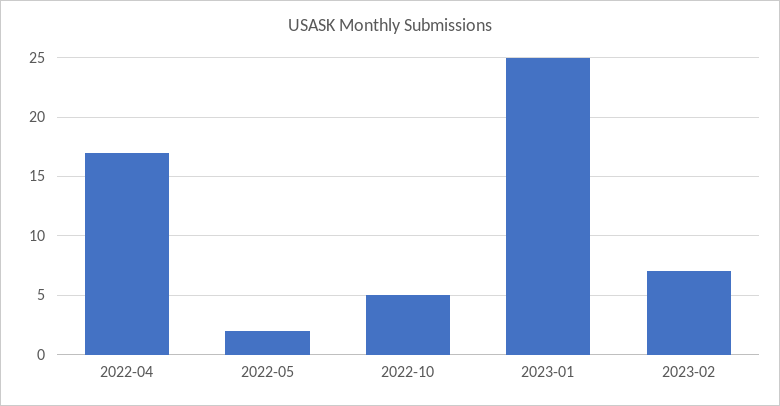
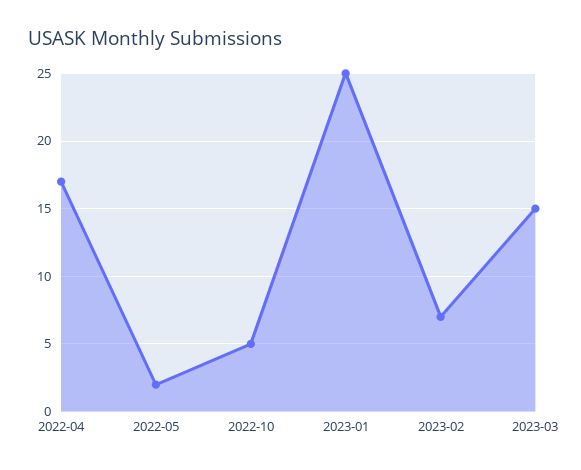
2023-03: none -> 15

